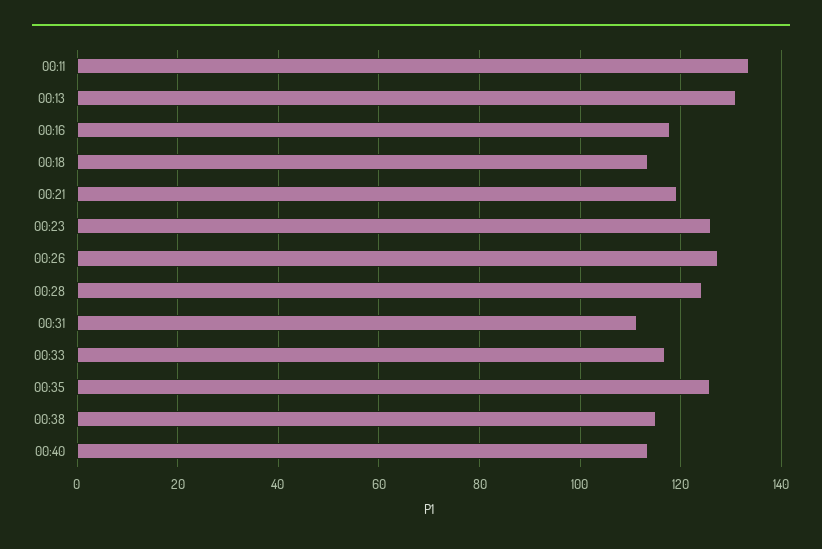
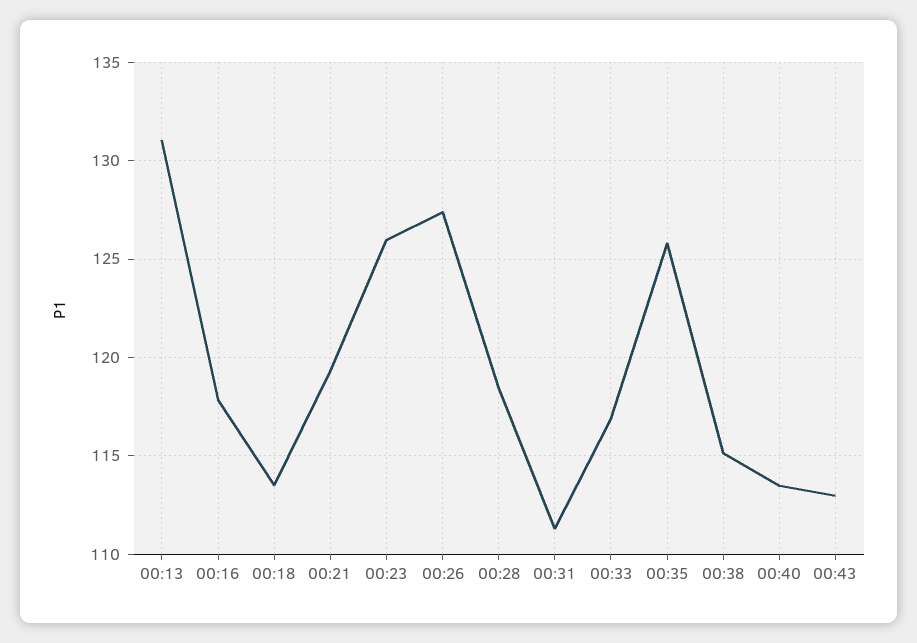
00:11: 134 -> none
00:28: 124 -> 118.5
00:43: none -> 113

